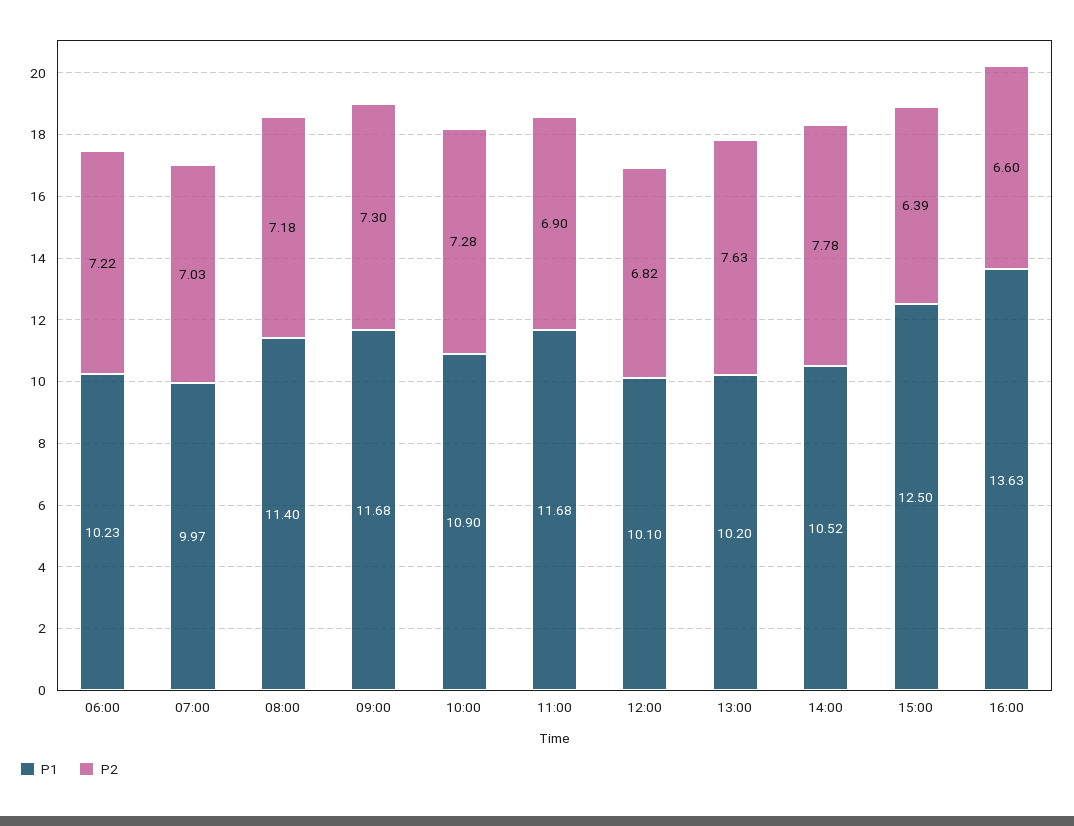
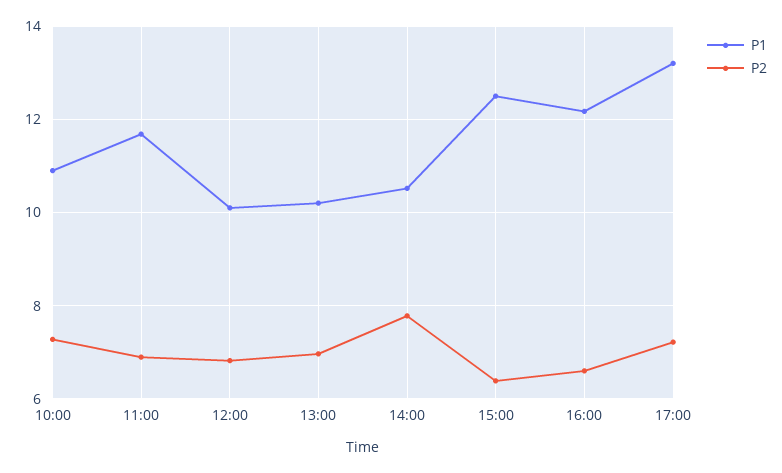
P1, 06:00: 10.23 -> none
P2, 06:00: 7.22 -> none
P1, 07:00: 9.97 -> none
P2, 07:00: 7.03 -> none
P1, 08:00: 11.4 -> none
P2, 08:00: 7.18 -> none
P1, 09:00: 11.68 -> none
P2, 09:00: 7.3 -> none
P2, 13:00: 7.63 -> 7
P1, 16:00: 13.63 -> 12.2
P1, 17:00: none -> 13.2
P2, 17:00: none -> 7.2

